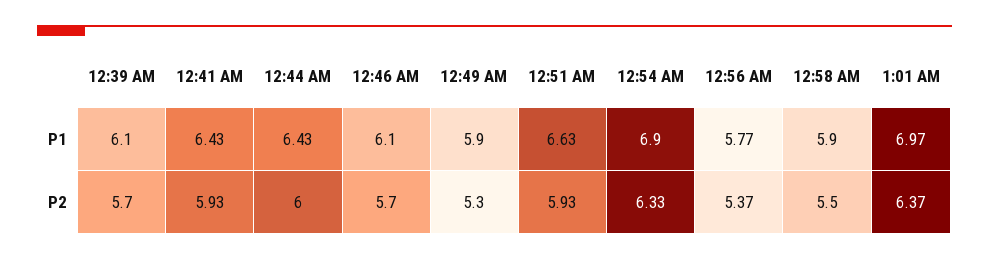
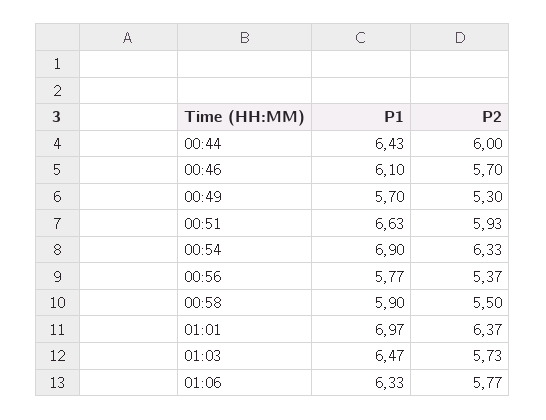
12:39 AM, P1: 6.1 -> none
12:41 AM, P1: 6.43 -> none
12:49 AM, P1: 5.9 -> 5.7
12:39 AM, P2: 5.7 -> none
12:41 AM, P2: 5.93 -> none
01:03, P1: none -> 6.47
01:03, P2: none -> 5.73
01:06, P1: none -> 6.33
01:06, P2: none -> 5.77

